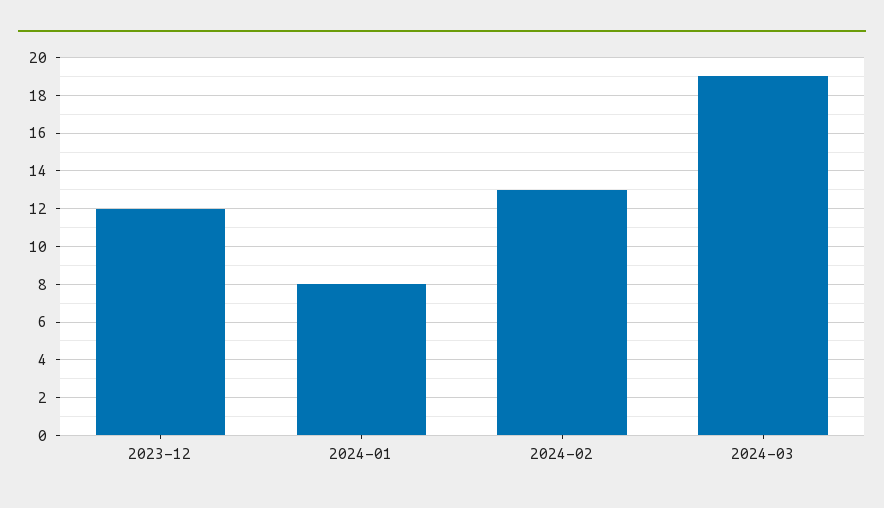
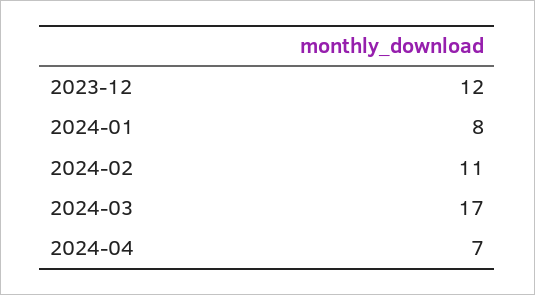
2024-02: 13 -> 11
2024-03: 19 -> 17
2024-04: none -> 7

